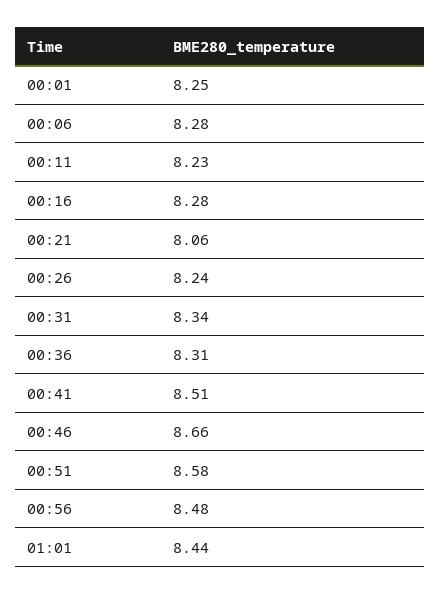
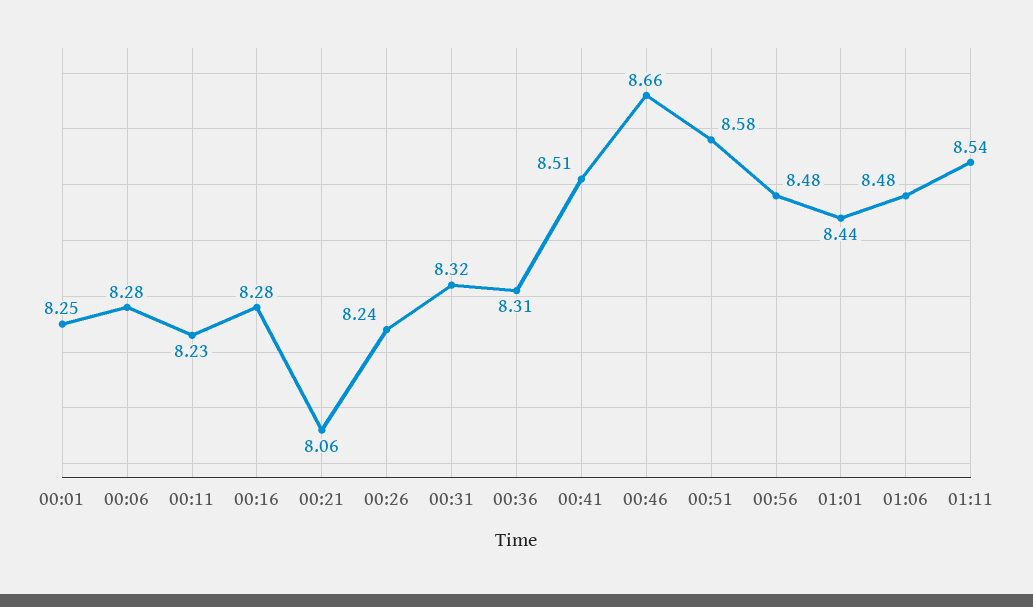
00:31: 8.34 -> 8.32
01:06: none -> 8.48
01:11: none -> 8.54

